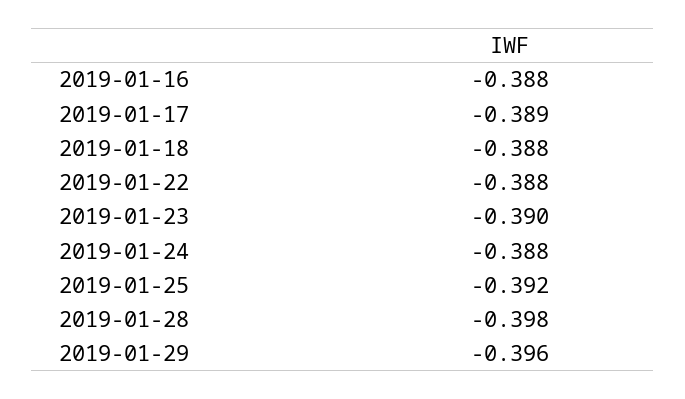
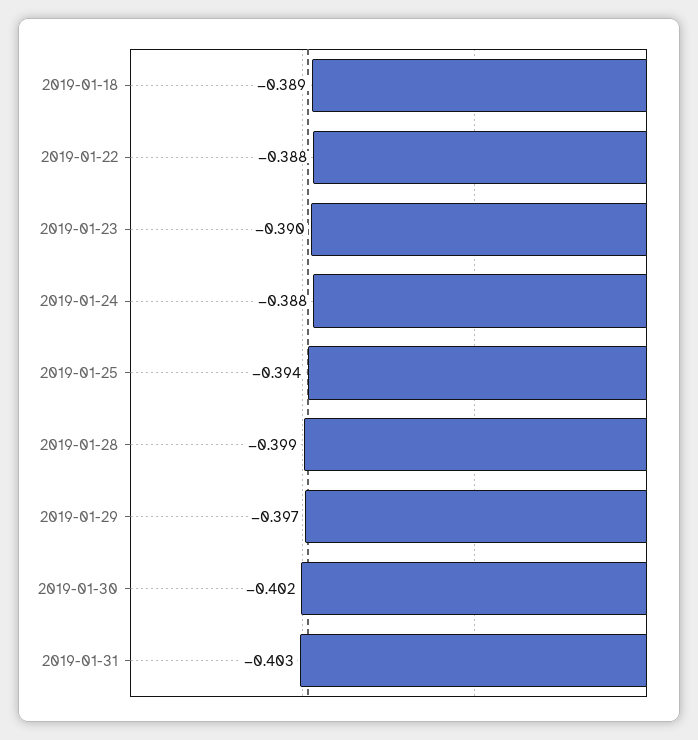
2019-01-16: -0.388 -> none
2019-01-17: -0.389 -> none
2019-01-18: -0.388 -> -0.389
2019-01-25: -0.392 -> -0.394
2019-01-28: -0.398 -> -0.399
2019-01-29: -0.396 -> -0.397
2019-01-30: none -> -0.402
2019-01-31: none -> -0.403

